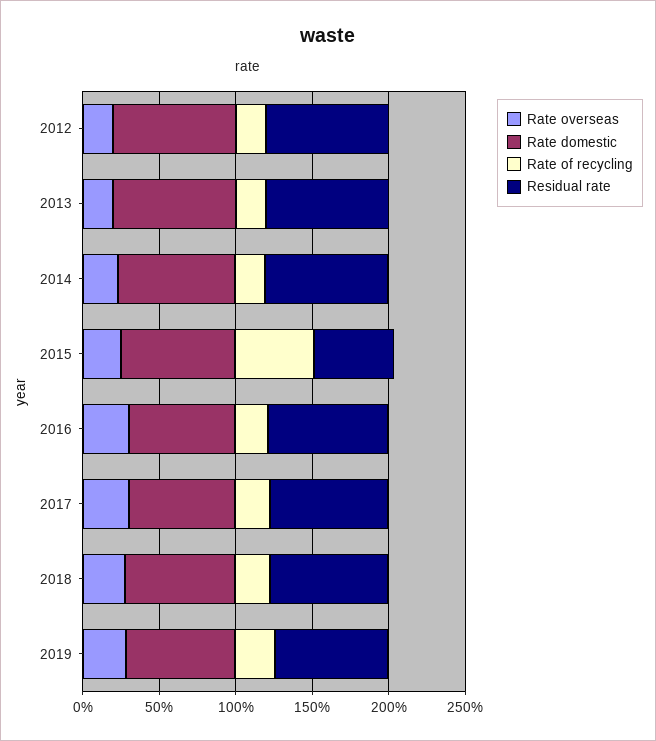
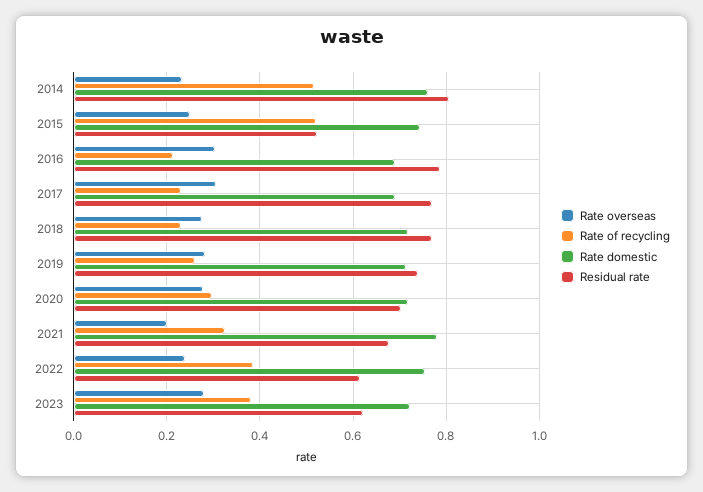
Rate overseas, 2012: 0.2 -> none
Rate domestic, 2012: 0.8 -> none
Rate of recycling, 2012: 0.2 -> none
Residual rate, 2012: 0.8 -> none
Rate overseas, 2013: 0.2 -> none
Rate domestic, 2013: 0.8 -> none
Rate of recycling, 2013: 0.2 -> none
Residual rate, 2013: 0.8 -> none
Rate of recycling, 2014: 0.2 -> 0.52
Rate overseas, 2020: none -> 0.28
Rate of recycling, 2020: none -> 0.3
Rate domestic, 2020: none -> 0.72
Residual rate, 2020: none -> 0.7
Rate overseas, 2021: none -> 0.2
Rate of recycling, 2021: none -> 0.32
Rate domestic, 2021: none -> 0.78
Residual rate, 2021: none -> 0.68
Rate overseas, 2022: none -> 0.24
Rate of recycling, 2022: none -> 0.38
Rate domestic, 2022: none -> 0.76
Residual rate, 2022: none -> 0.62
Rate overseas, 2023: none -> 0.28
Rate of recycling, 2023: none -> 0.38
Rate domestic, 2023: none -> 0.72
Residual rate, 2023: none -> 0.62

